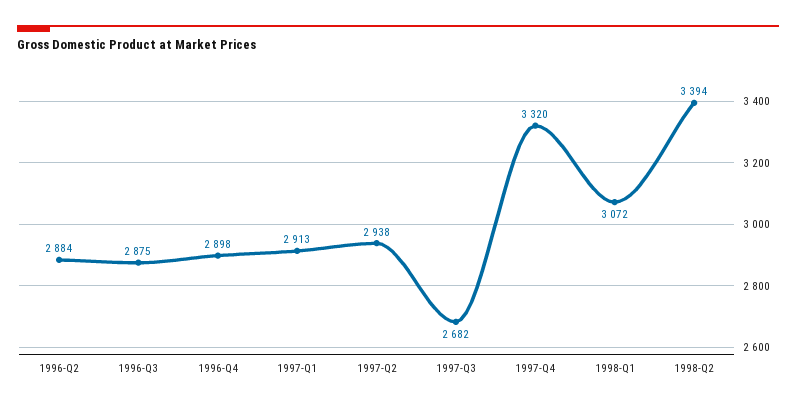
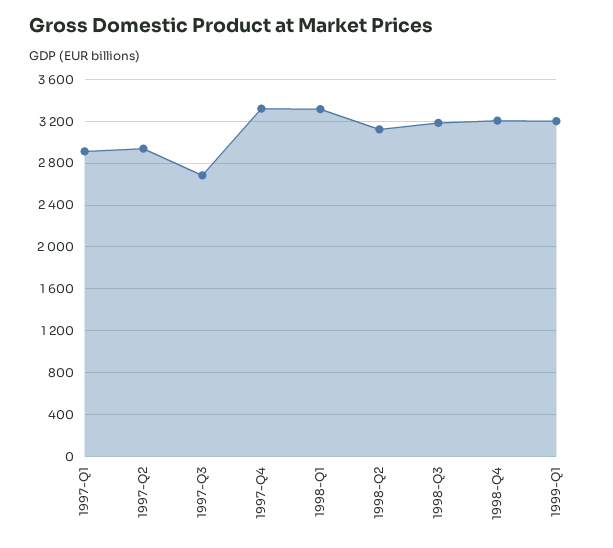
1996-Q2: 2884 -> none
1996-Q3: 2875 -> none
1996-Q4: 2898 -> none
1998-Q1: 3072 -> 3300
1998-Q2: 3394 -> 3100
1998-Q3: none -> 3200
1998-Q4: none -> 3200
1999-Q1: none -> 3200

